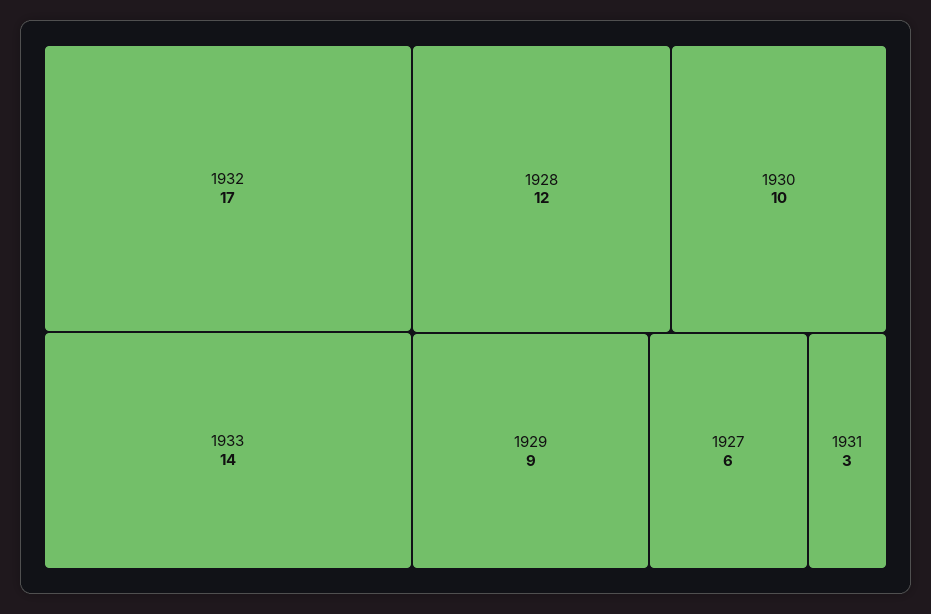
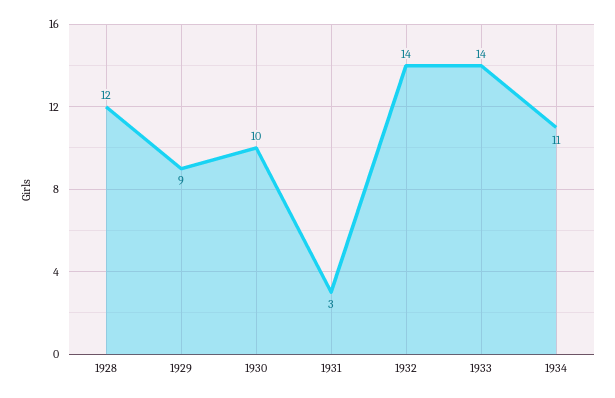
1932: 17 -> 14
1927: 6 -> none
1934: none -> 11

